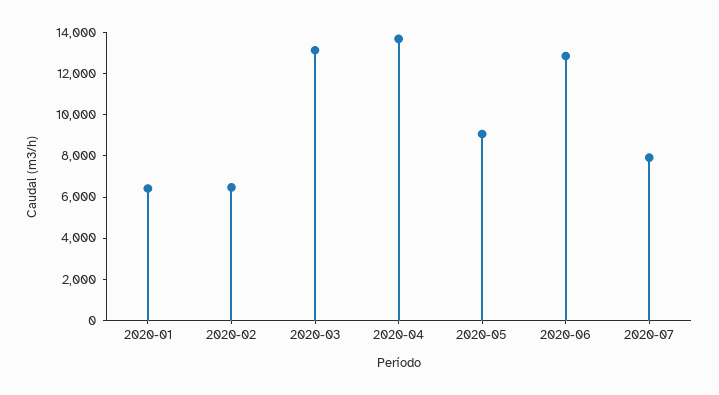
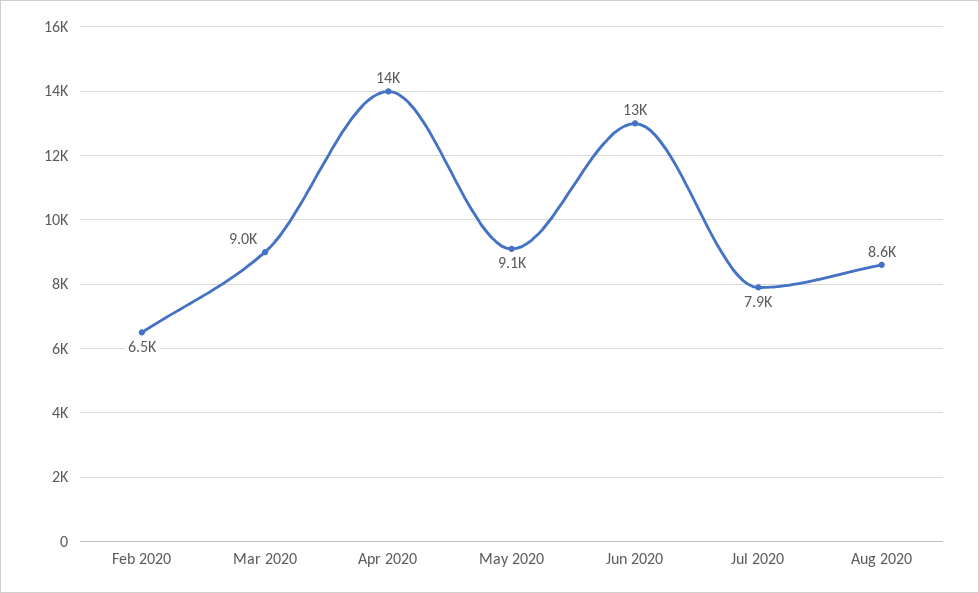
2020-01: 6500 -> none
2020-03: 13000 -> 9000
Aug 2020: none -> 8600

